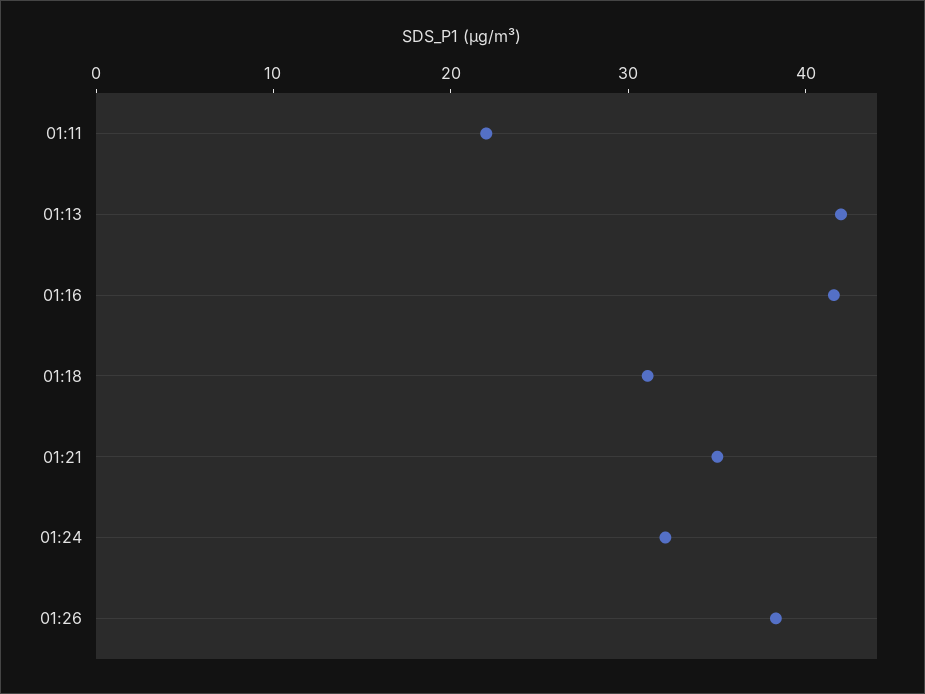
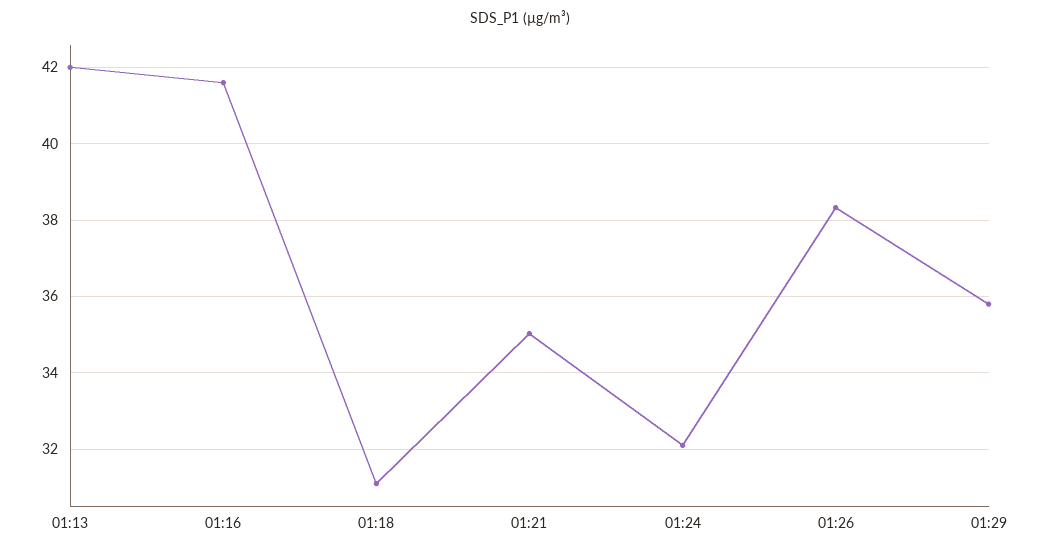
01:11: 22 -> none
01:29: none -> 35.8

